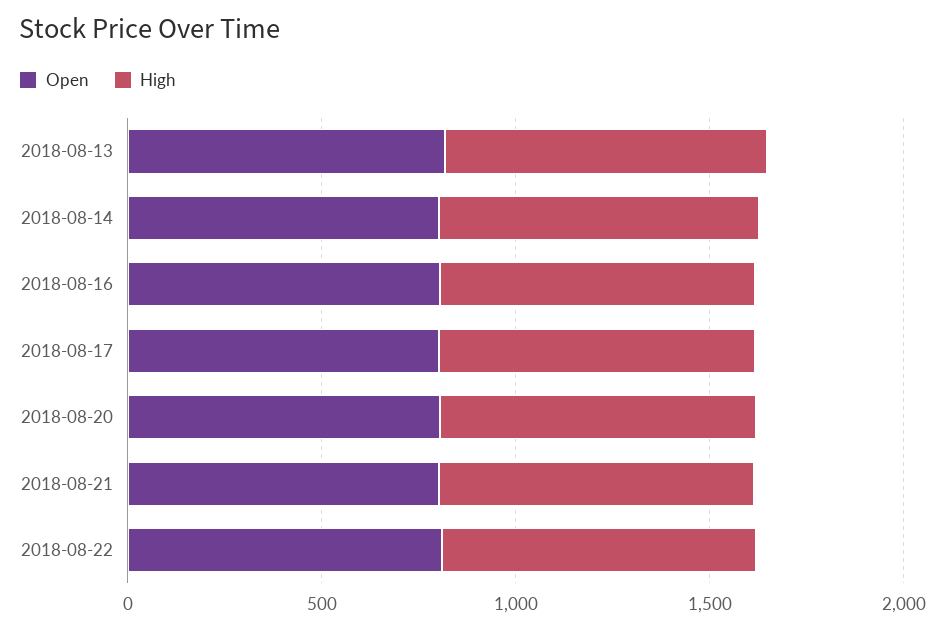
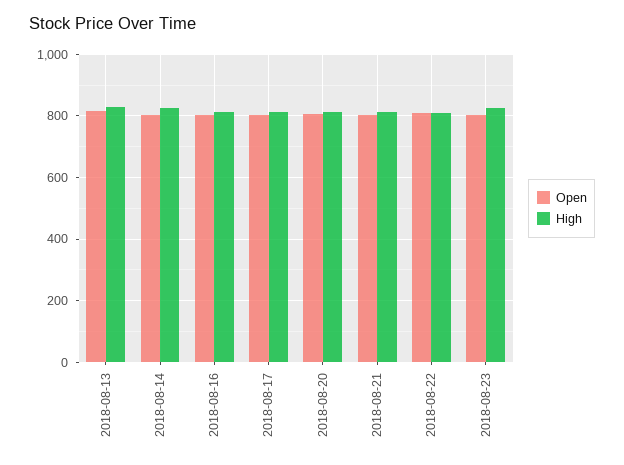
Open, 2018-08-23: none -> 800
High, 2018-08-23: none -> 820

